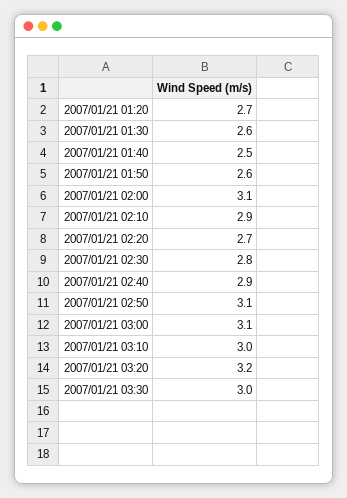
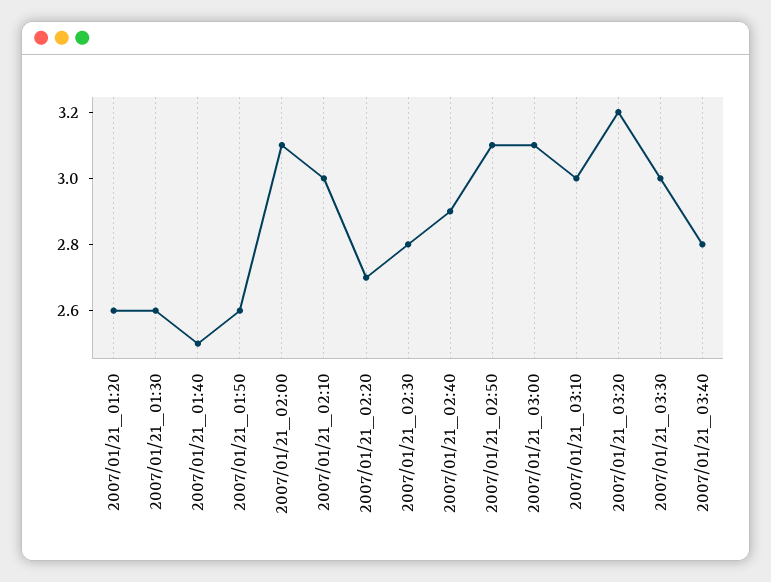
2007/01/21 01:20: 2.7 -> 2.6
2007/01/21 02:10: 2.9 -> 3
2007/01/21_03:40: none -> 2.8

